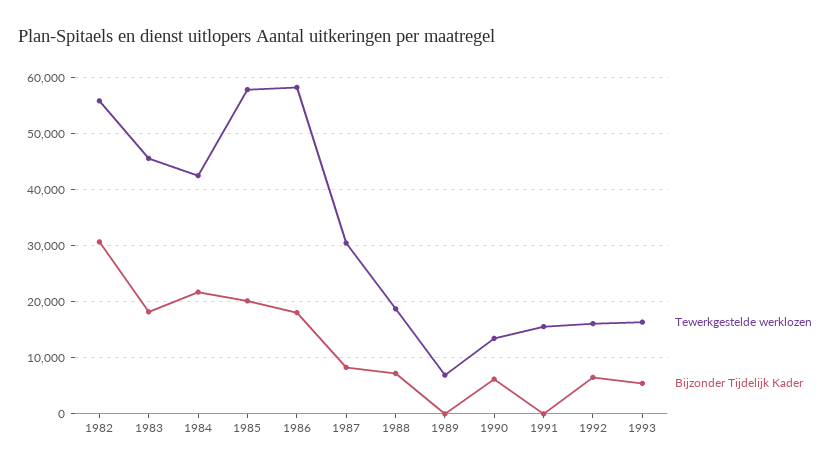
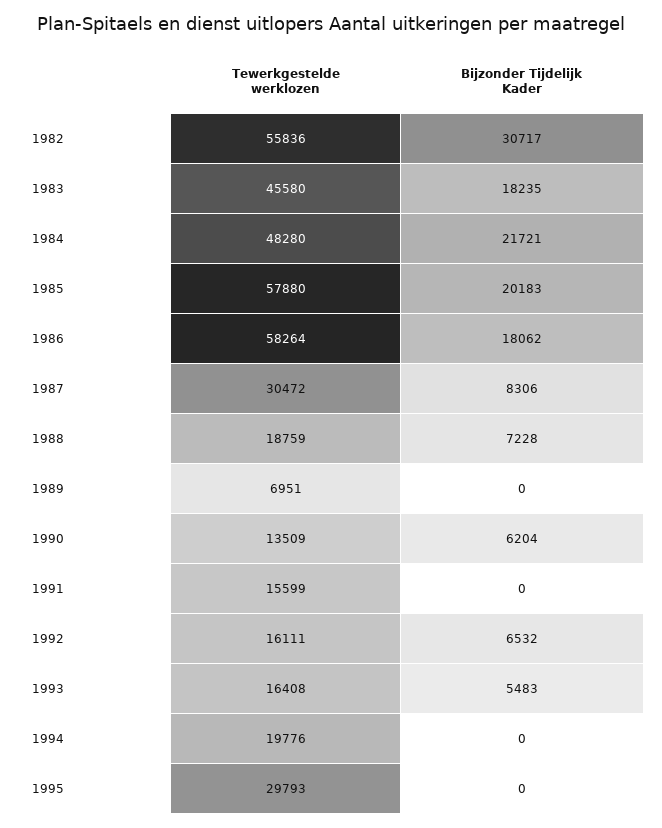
Tewerkgestelde werklozen, 1984: 42000 -> 48280
Tewerkgestelde werklozen, 1994: none -> 19776
Bijzonder Tijdelijk Kader, 1994: none -> 0
Tewerkgestelde werklozen, 1995: none -> 29793
Bijzonder Tijdelijk Kader, 1995: none -> 0

